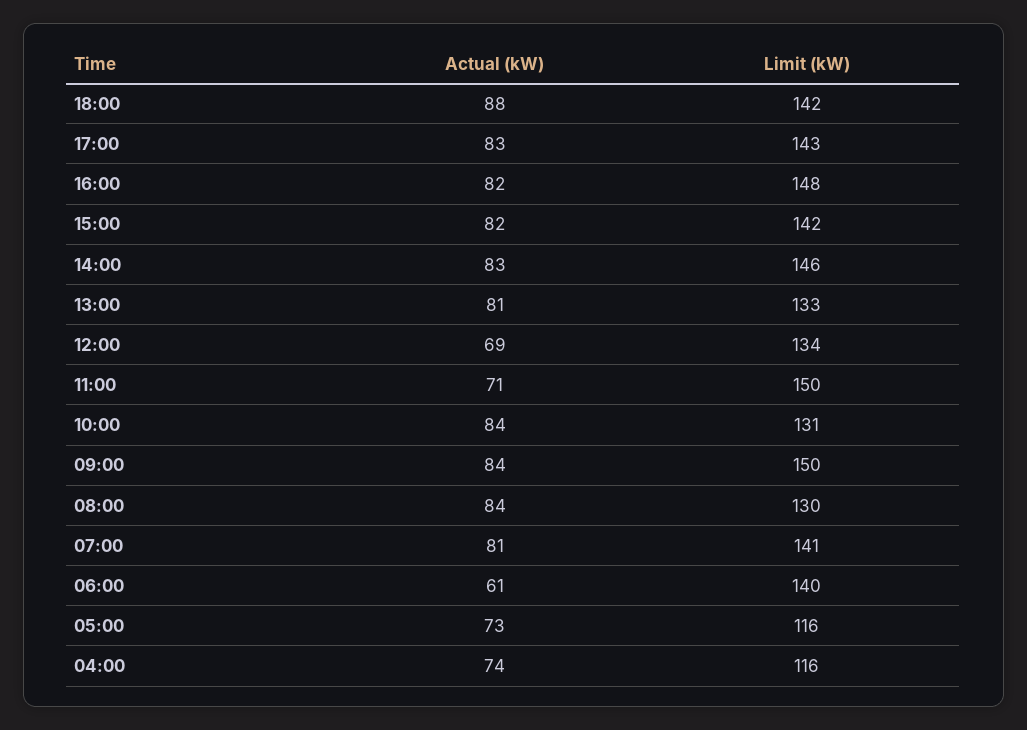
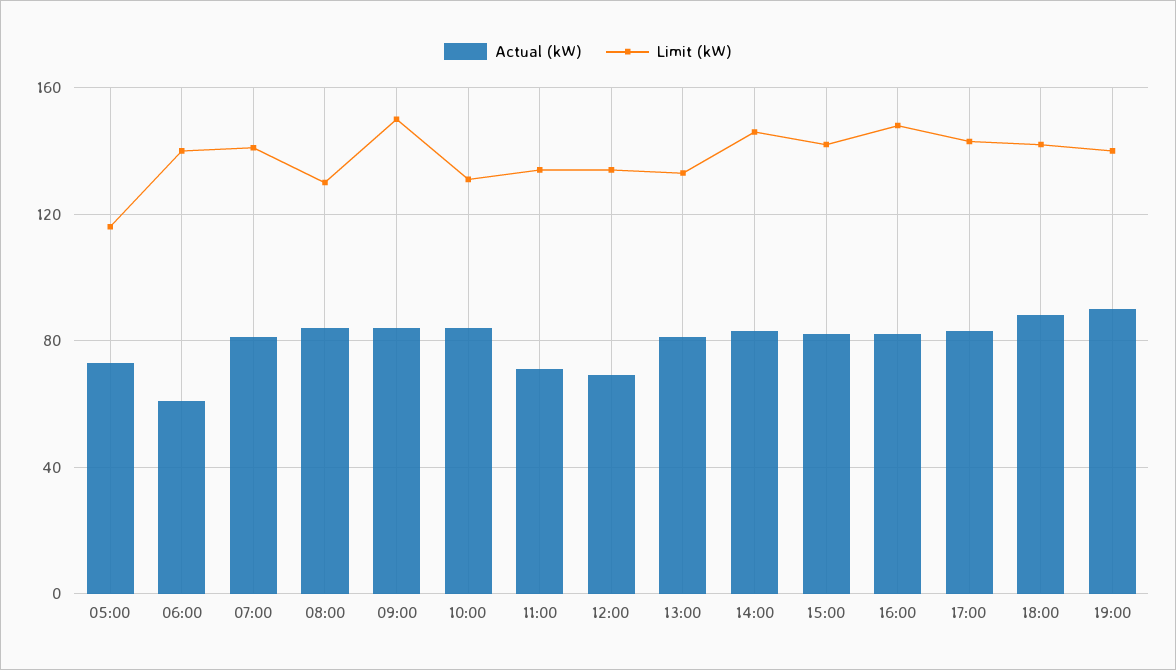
Limit (kW), 11:00: 150 -> 135
Actual (kW), 04:00: 74 -> none
Limit (kW), 04:00: 116 -> none
Actual (kW), 19:00: none -> 90
Limit (kW), 19:00: none -> 140

